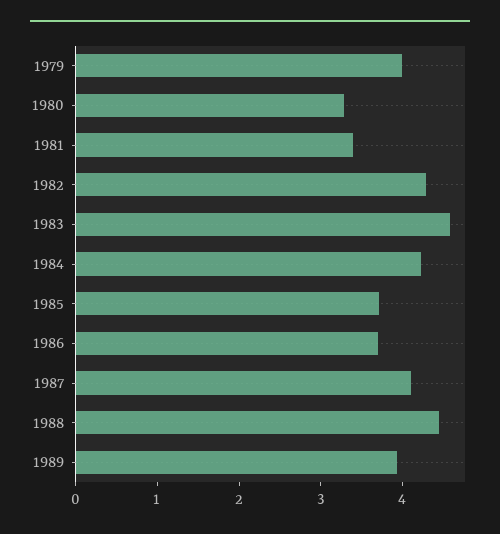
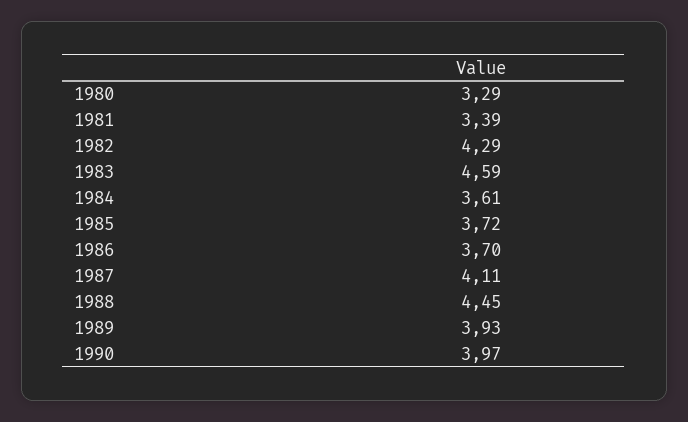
1979: 4 -> none
1984: 4.2 -> 3.61
1990: none -> 3.97

